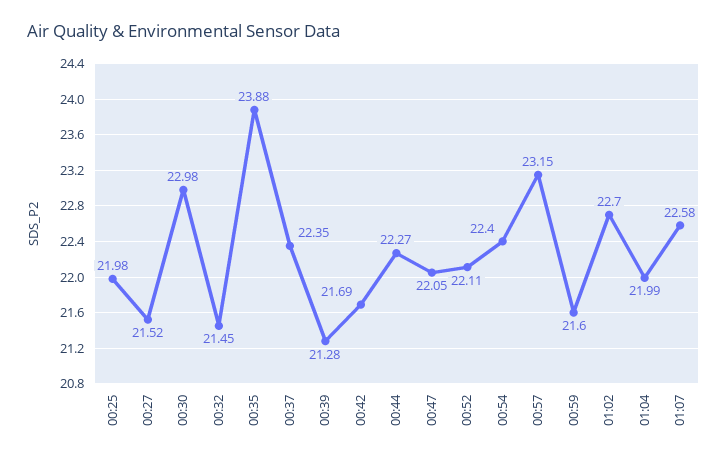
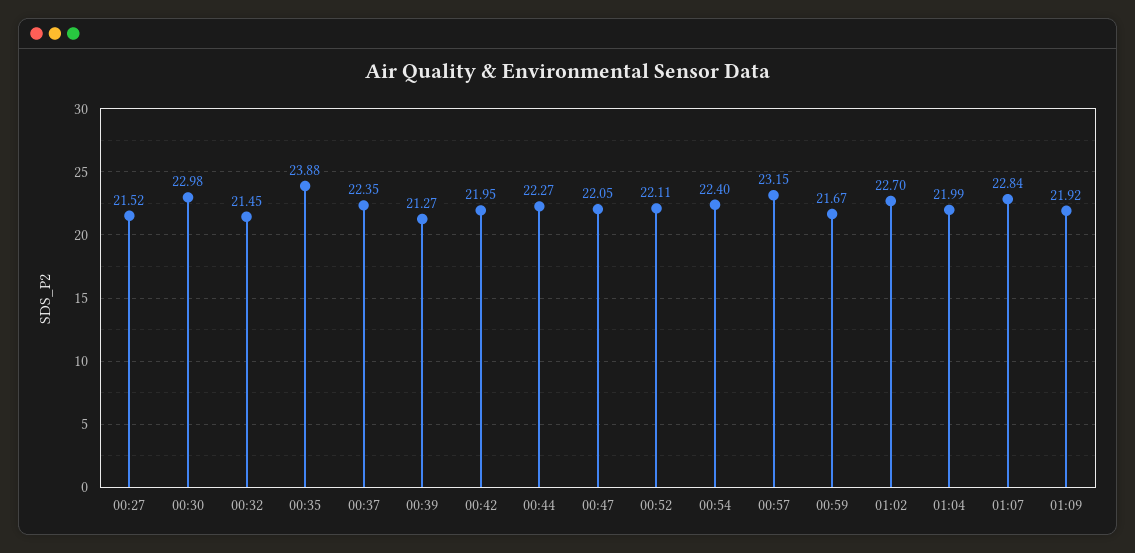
00:25: 21.98 -> none
00:39: 21.28 -> 21.27
00:42: 21.69 -> 21.95
00:59: 21.6 -> 21.67
01:07: 22.58 -> 22.84
01:09: none -> 21.92

